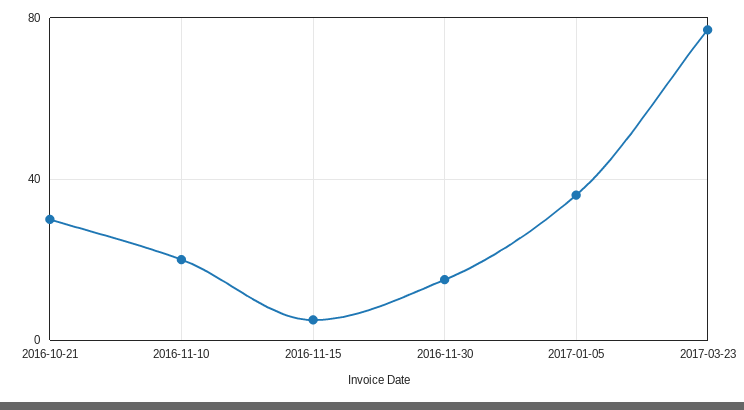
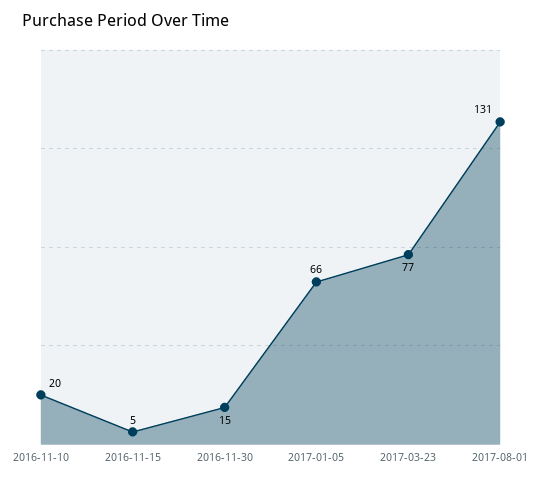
2016-10-21: 30 -> none
2017-01-05: 35 -> 66
2017-08-01: none -> 131

